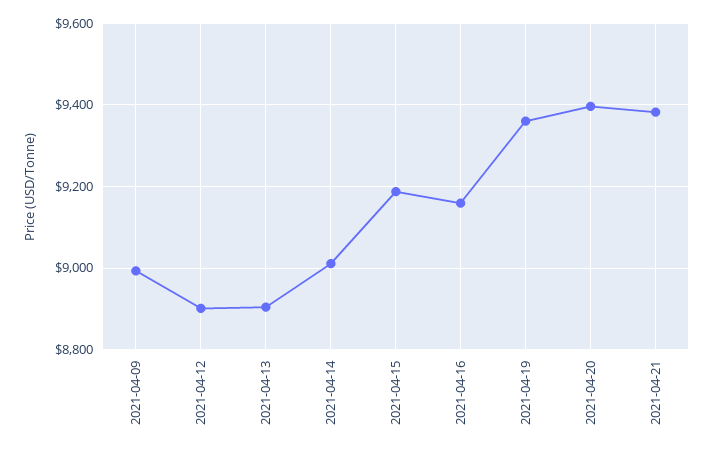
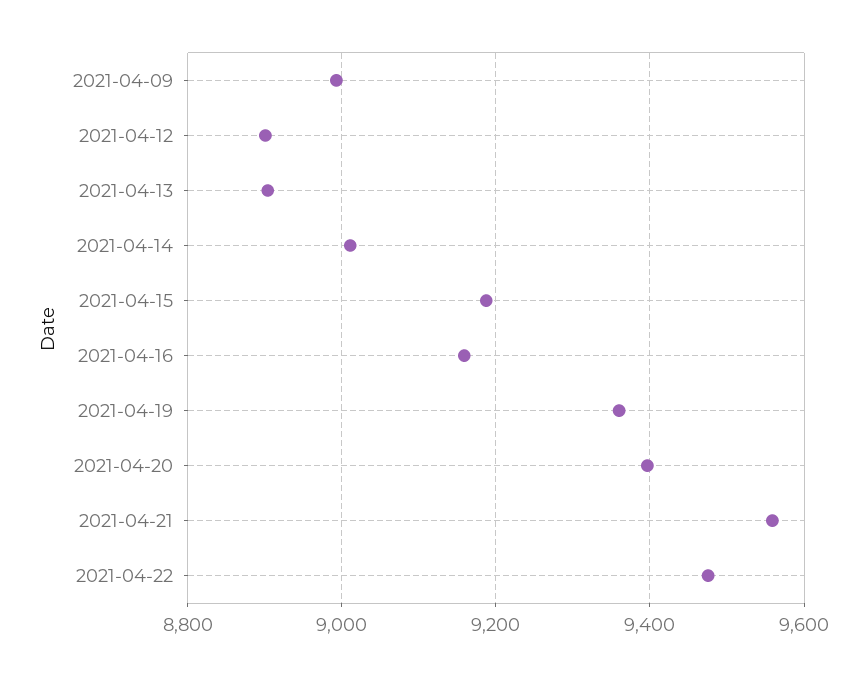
2021-04-21: 9380 -> 9560
2021-04-22: none -> 9480

